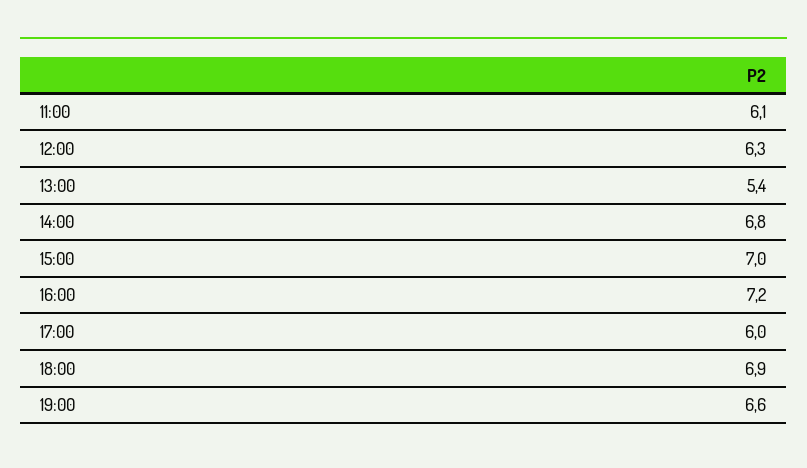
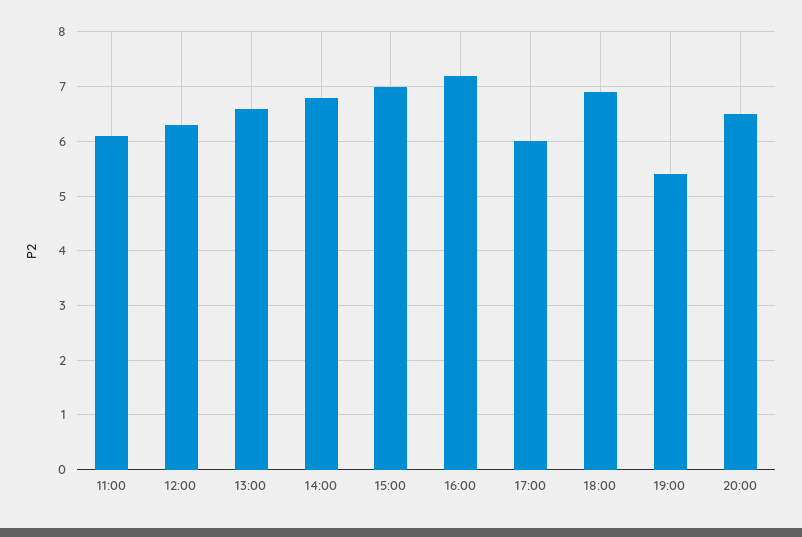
13:00: 5.4 -> 6.5
19:00: 6.6 -> 5.5
20:00: none -> 6.5

